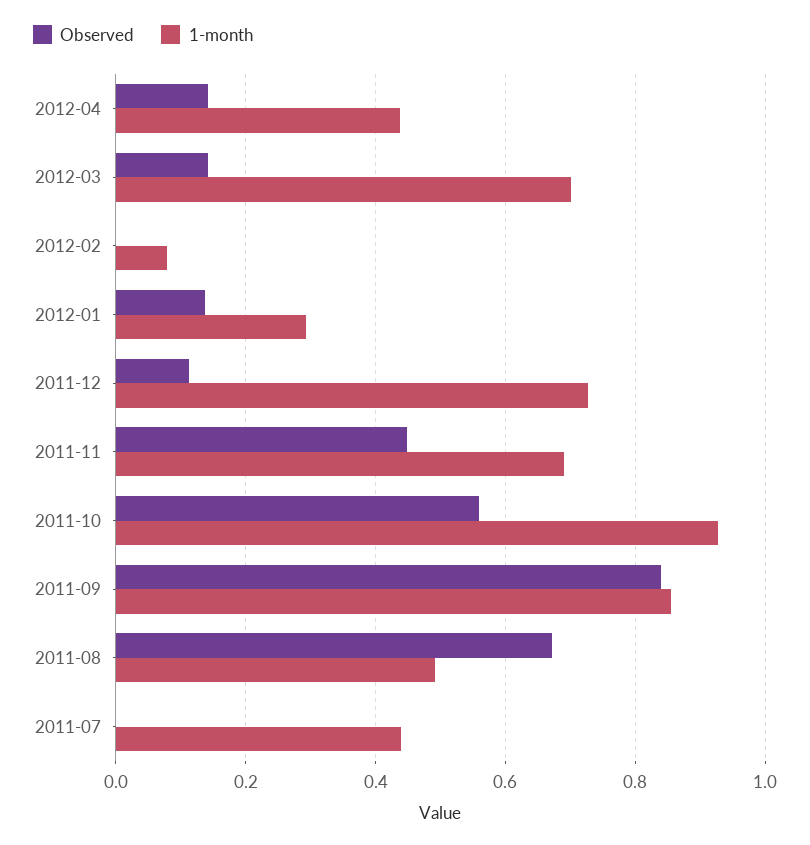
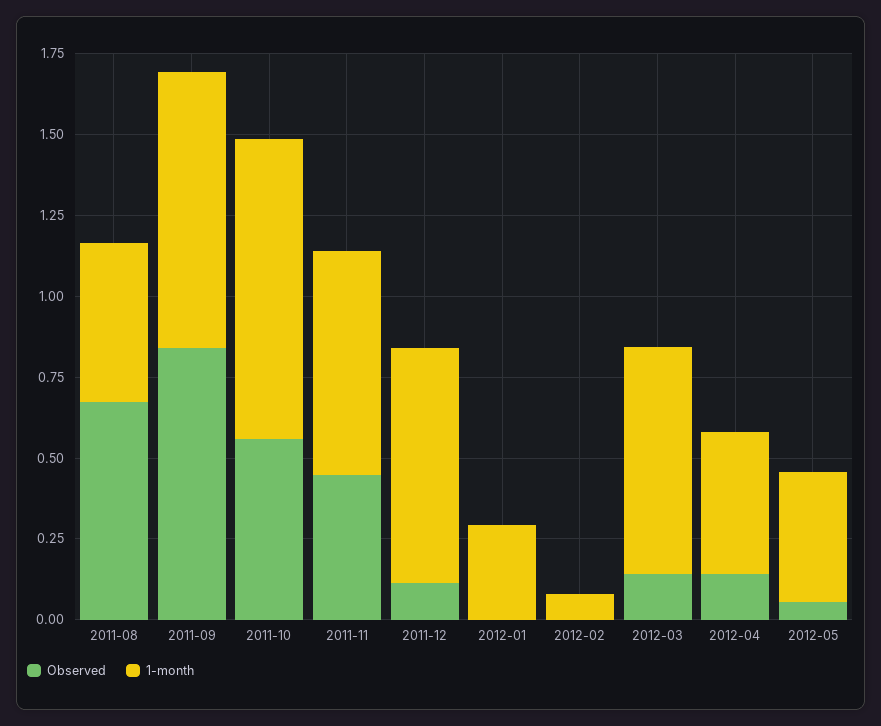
Observed, 2012-01: 0.14 -> 0
Observed, 2011-07: 0 -> none
1-month, 2011-07: 0.44 -> none
Observed, 2012-05: none -> 0.05
1-month, 2012-05: none -> 0.4

